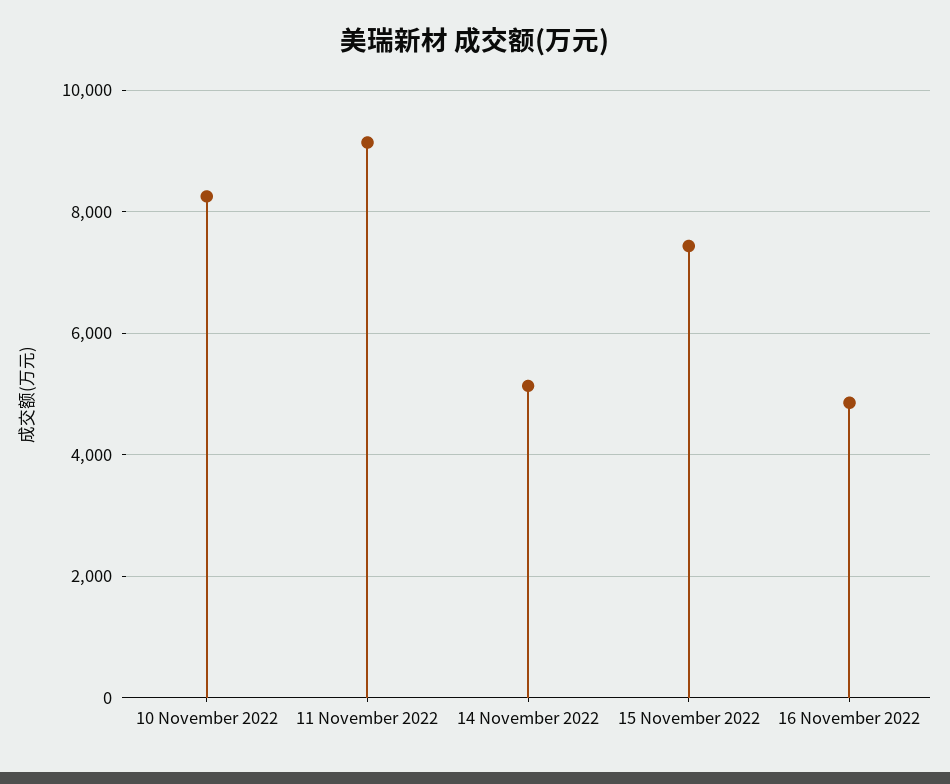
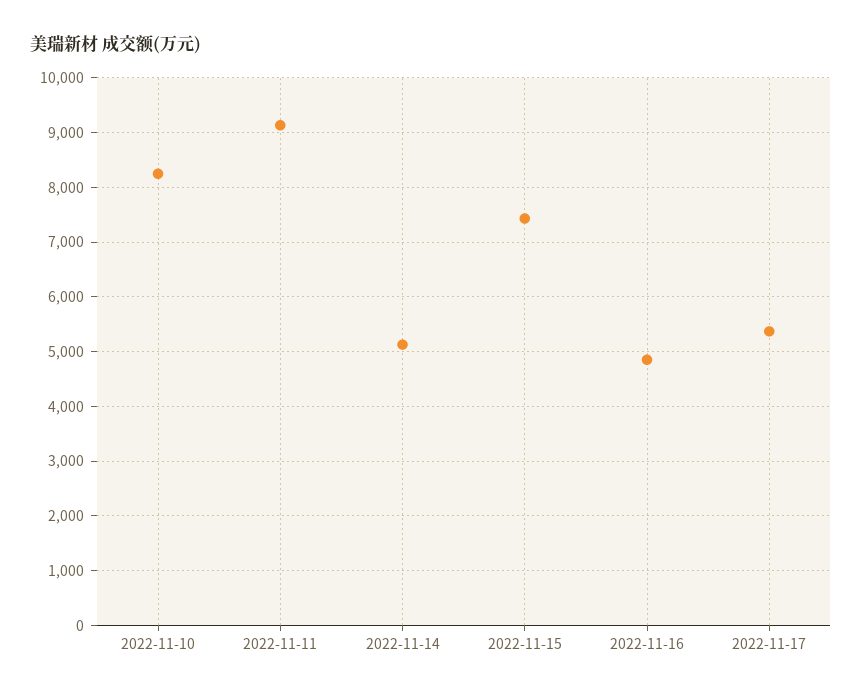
2022-11-17: none -> 5400

